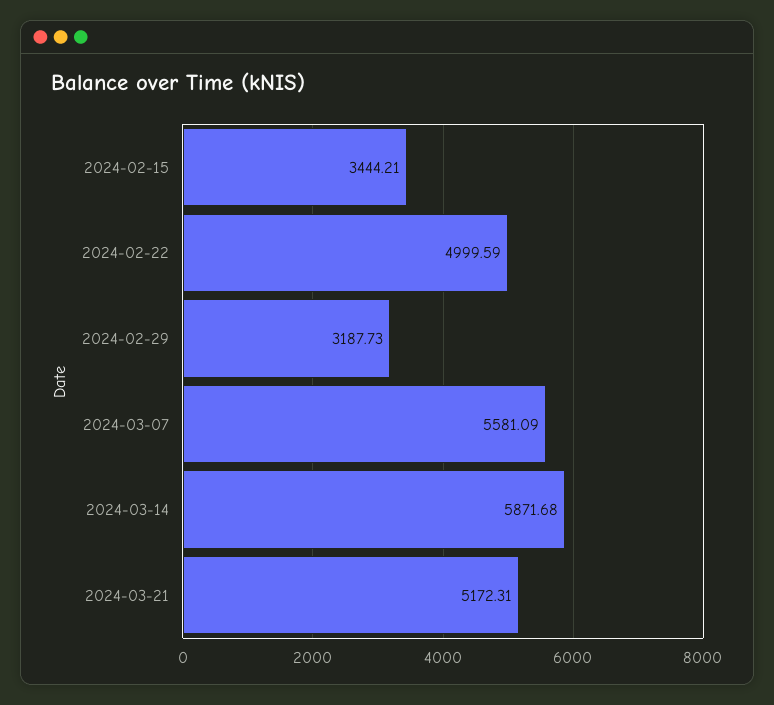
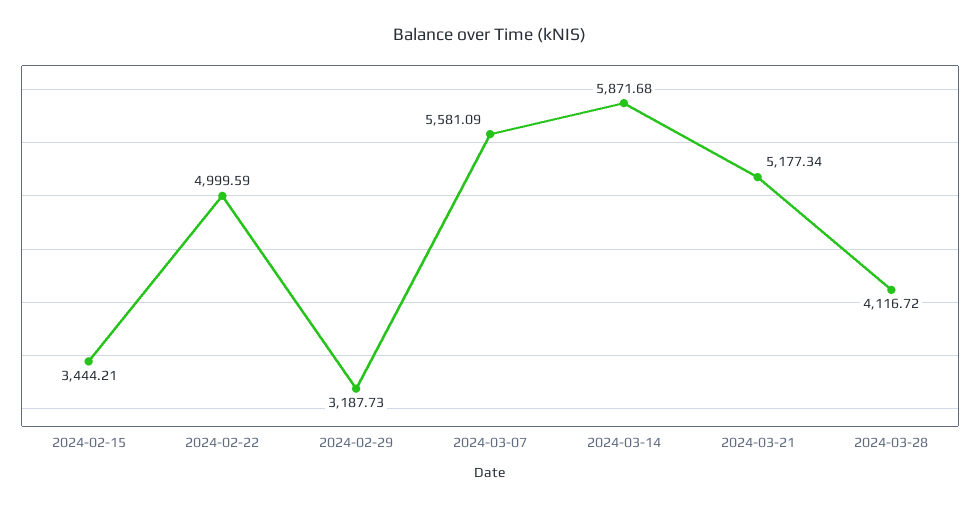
2024-03-21: 5172.31 -> 5177.34
2024-03-28: none -> 4116.72

